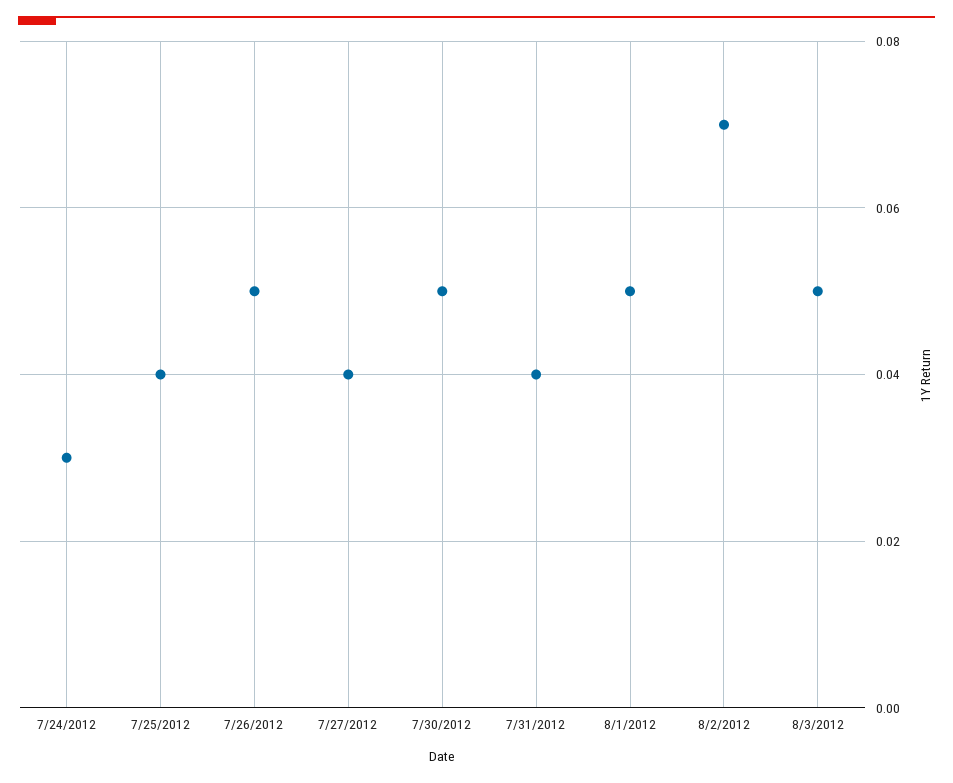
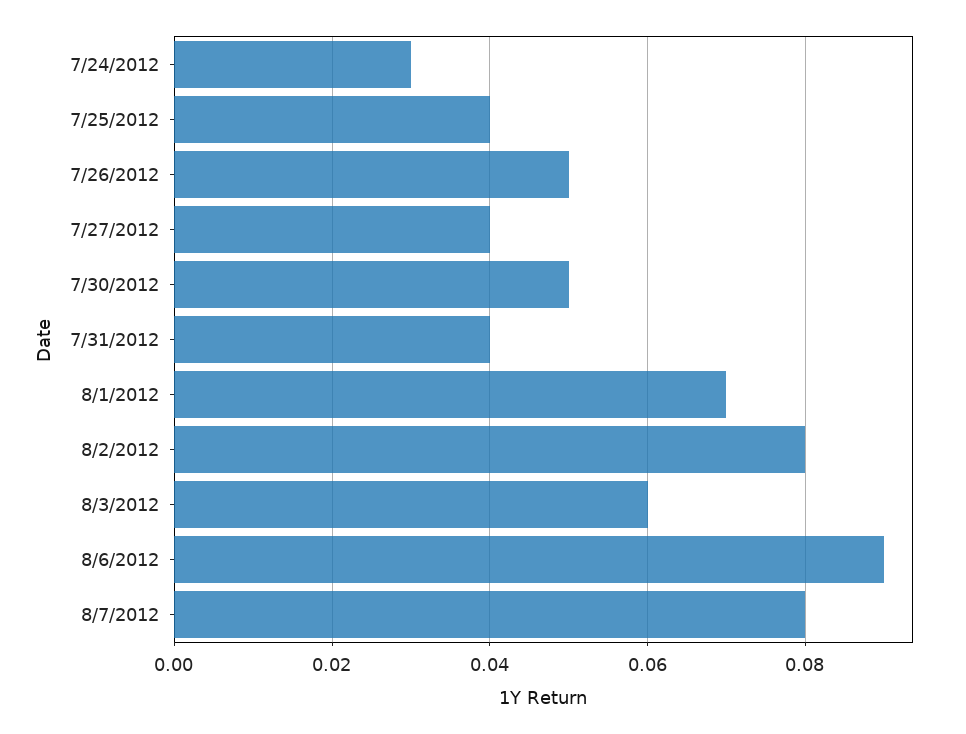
8/1/2012: 0.05 -> 0.07
8/2/2012: 0.07 -> 0.08
8/3/2012: 0.05 -> 0.06
8/6/2012: none -> 0.09
8/7/2012: none -> 0.08

